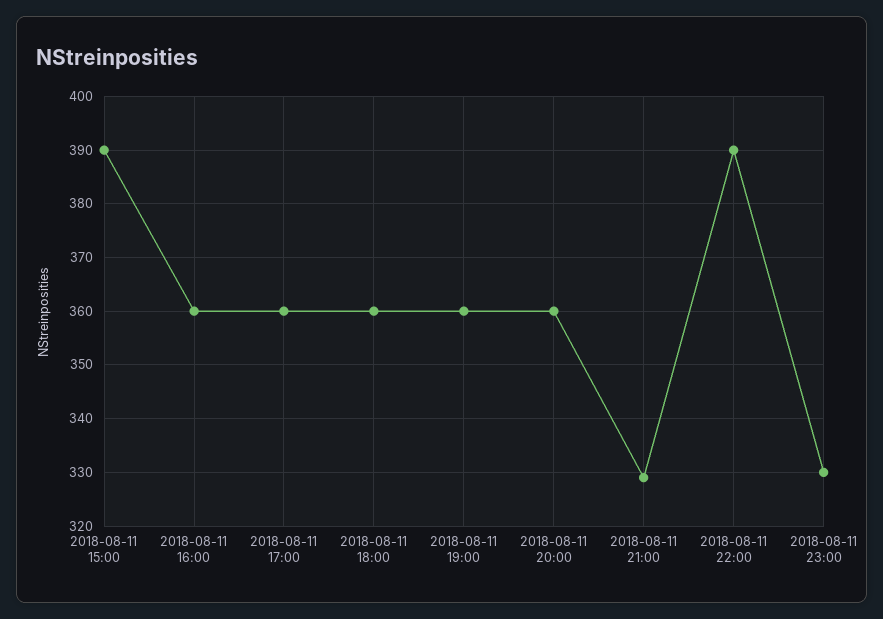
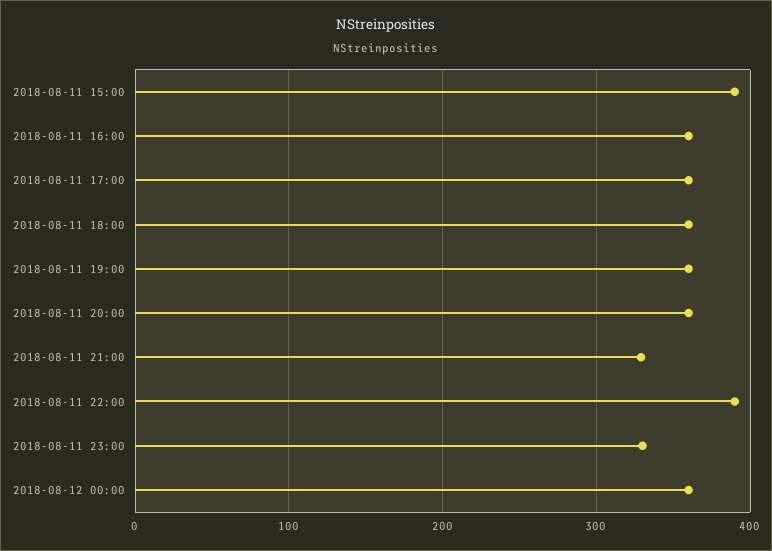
2018-08-12 00:00: none -> 360

